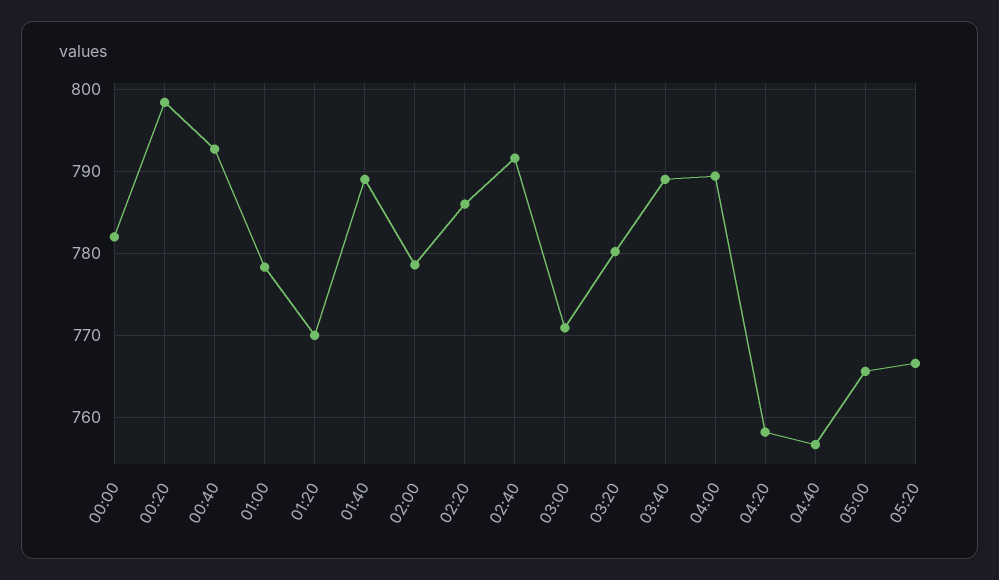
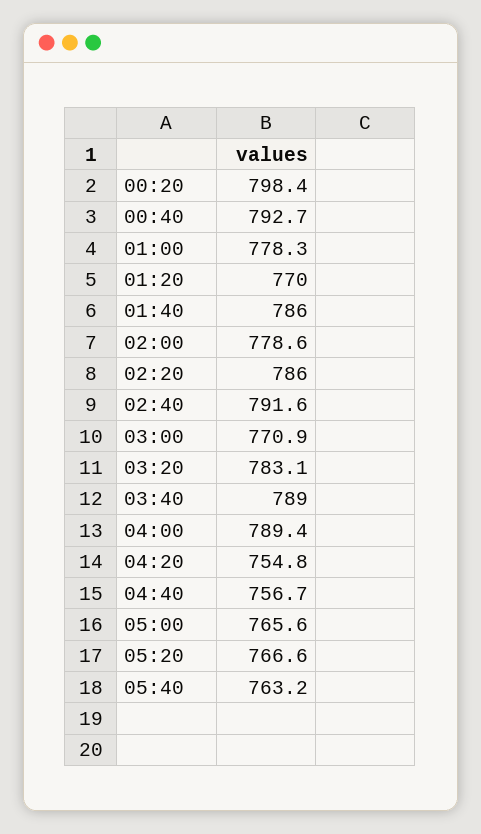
00:00: 782 -> none
01:40: 789 -> 786
03:20: 780 -> 783.1
04:20: 758 -> 754.8
05:40: none -> 763.2

